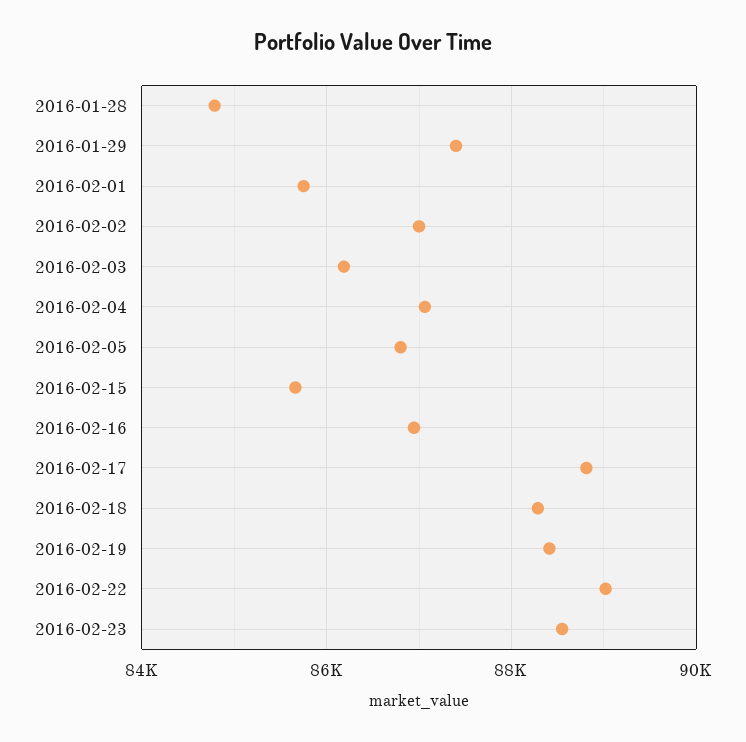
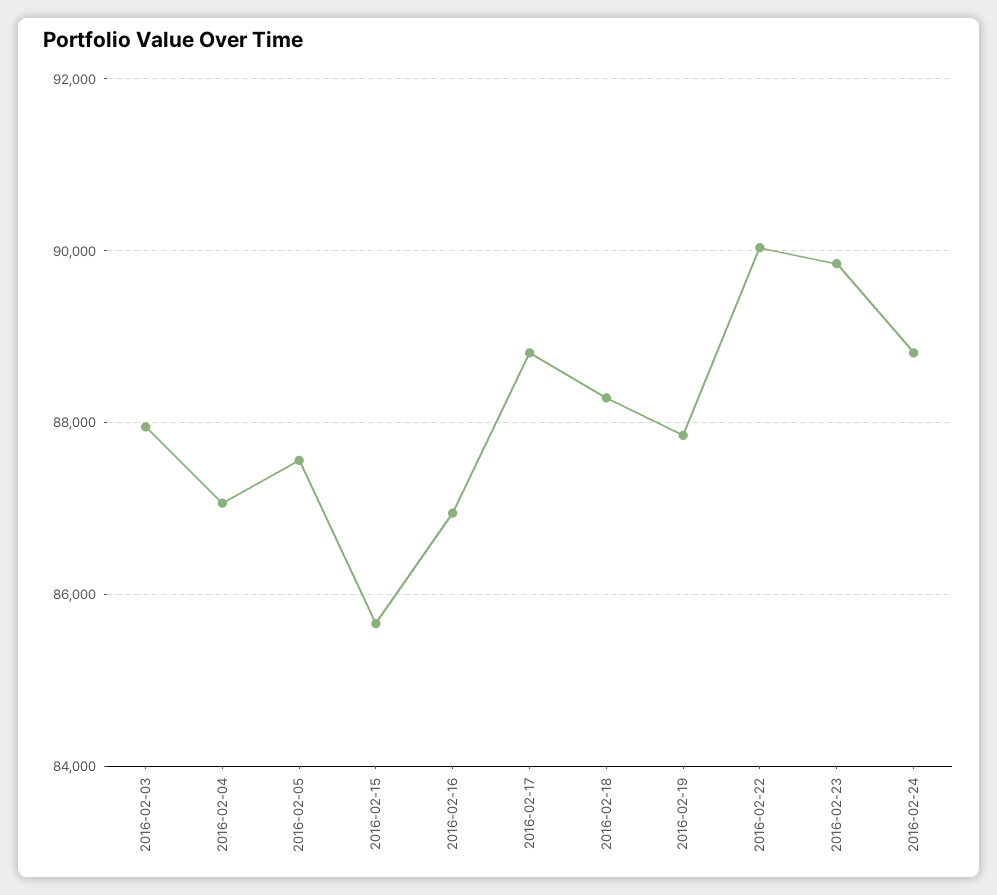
2016-01-28: 84800 -> none
2016-01-29: 87400 -> none
2016-02-01: 85800 -> none
2016-02-02: 87000 -> none
2016-02-03: 86200 -> 88000
2016-02-05: 86800 -> 87600
2016-02-19: 88400 -> 87800
2016-02-22: 89000 -> 90000
2016-02-23: 88600 -> 89800
2016-02-24: none -> 88800

